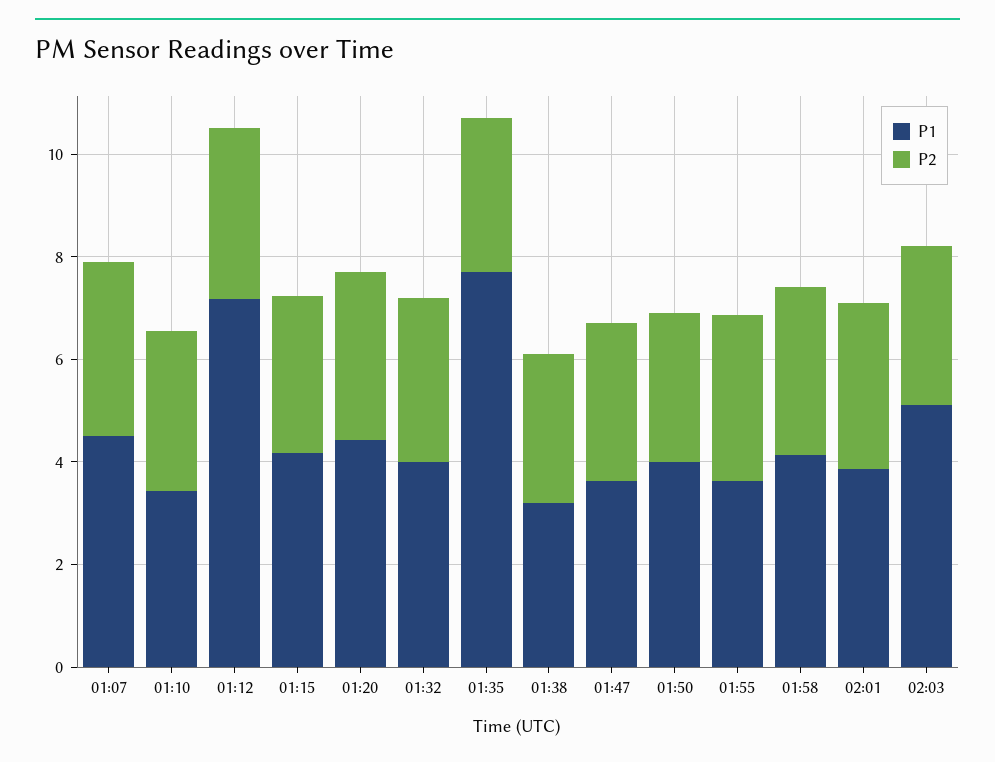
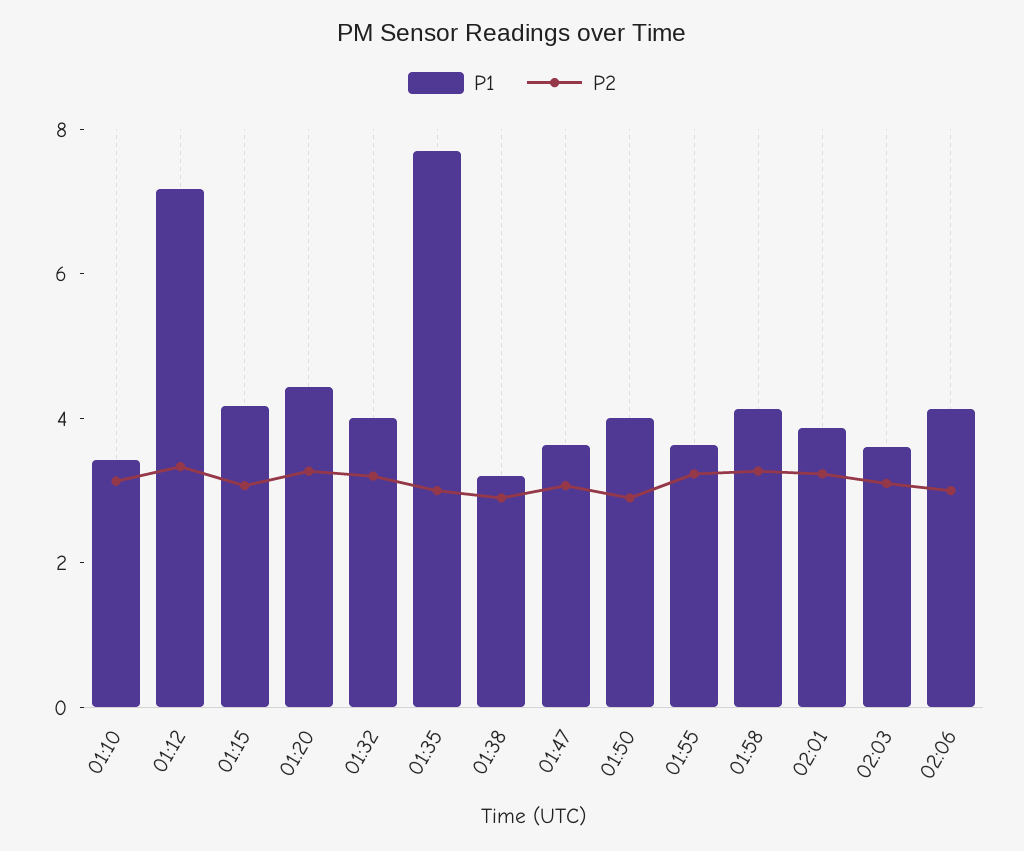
P1, 01:07: 4.5 -> none
P2, 01:07: 3.5 -> none
P1, 02:03: 5 -> 3.5
P1, 02:06: none -> 4
P2, 02:06: none -> 3

